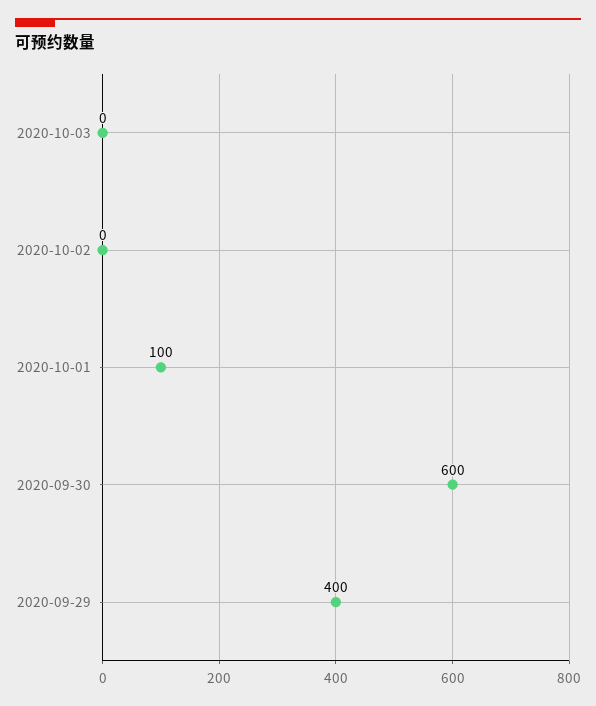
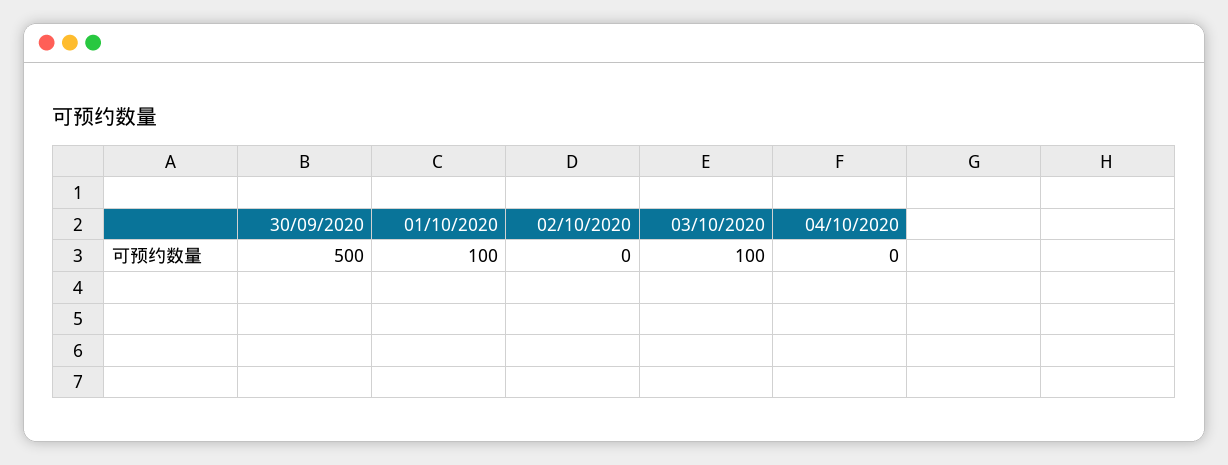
2020-10-03: 0 -> 100
2020-09-30: 600 -> 500
2020-09-29: 400 -> none
04/10/2020: none -> 0

